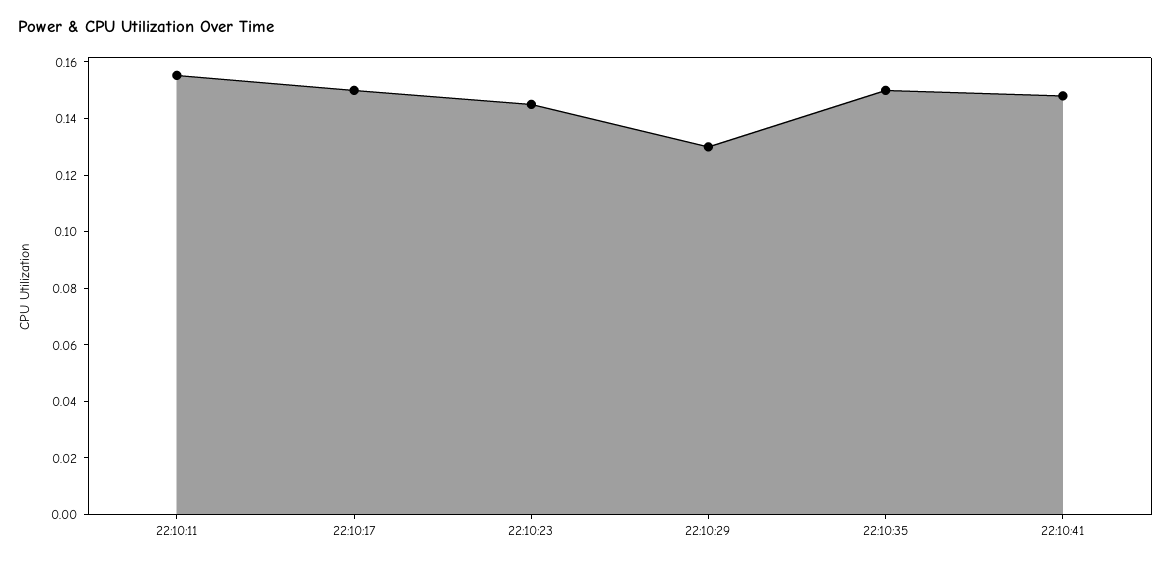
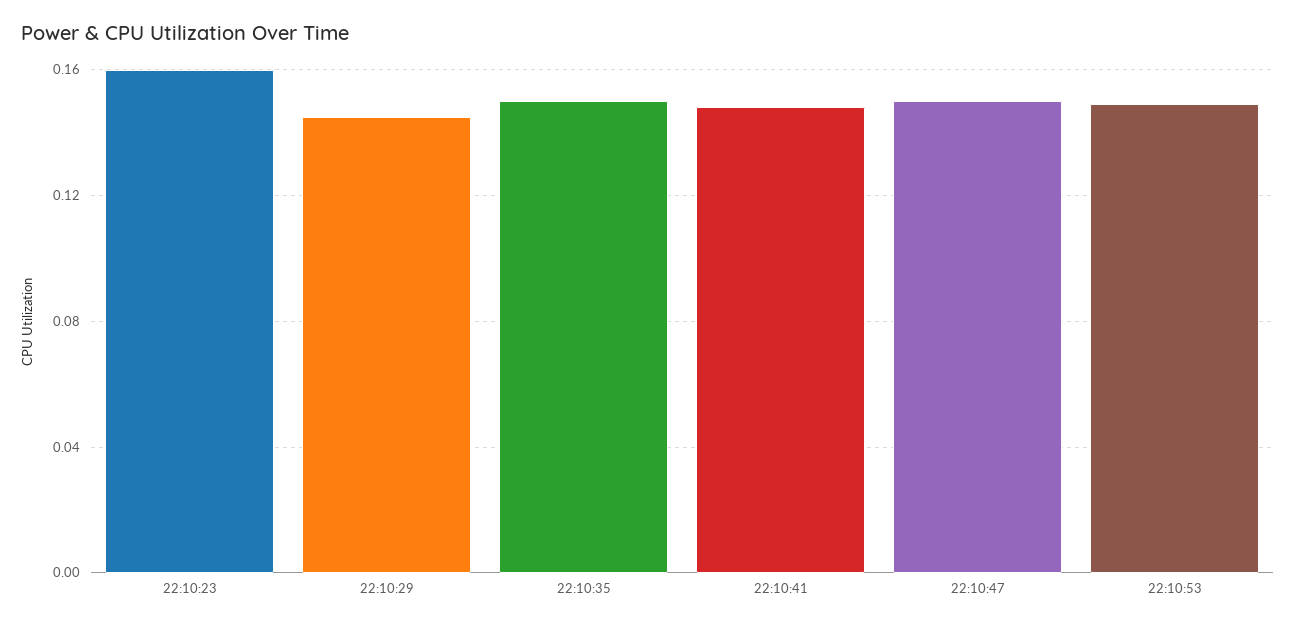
22:10:11: 0.155 -> none
22:10:17: 0.15 -> none
22:10:23: 0.145 -> 0.16
22:10:29: 0.13 -> 0.145
22:10:47: none -> 0.15
22:10:53: none -> 0.15

